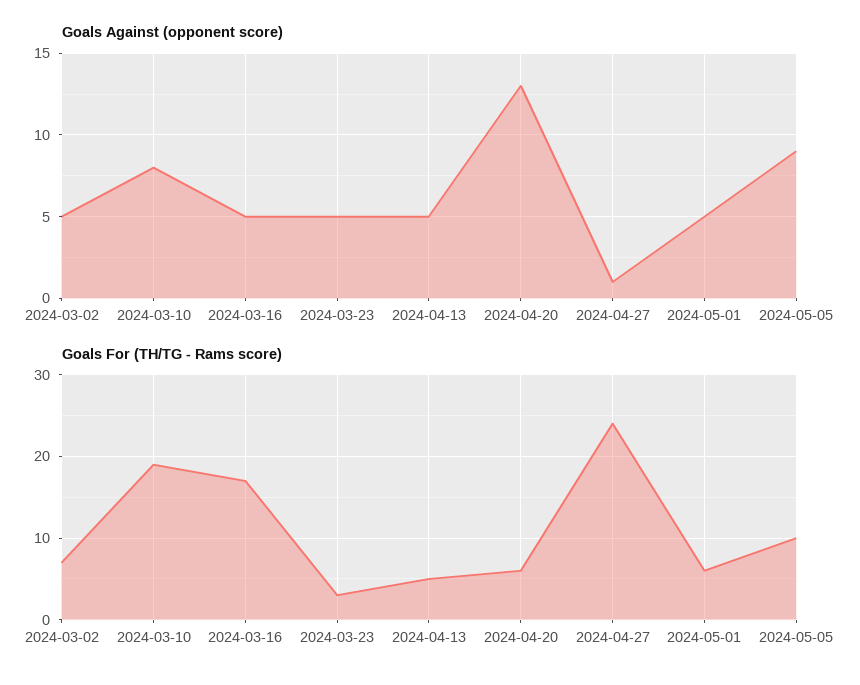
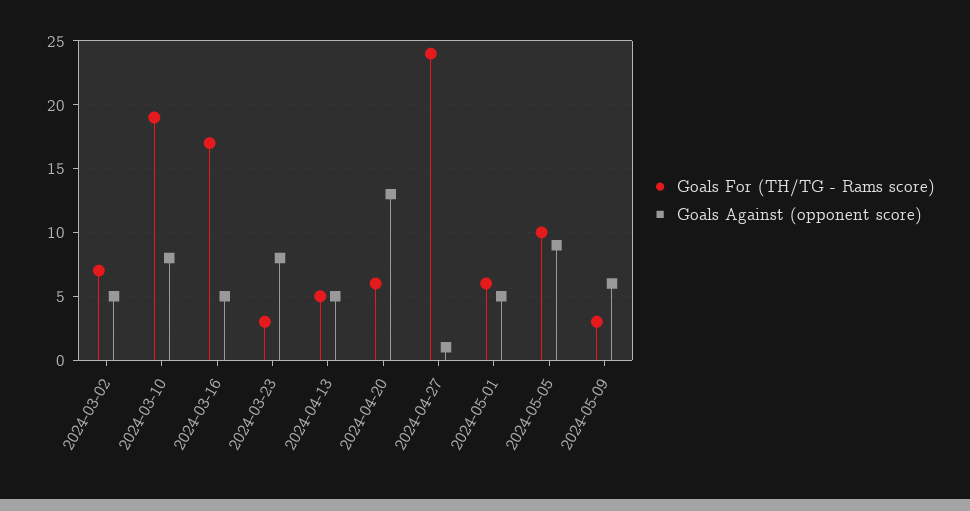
Goals Against (opponent score), 2024-03-23: 5 -> 8
Goals For (TH/TG - Rams score), 2024-05-09: none -> 3
Goals Against (opponent score), 2024-05-09: none -> 6

